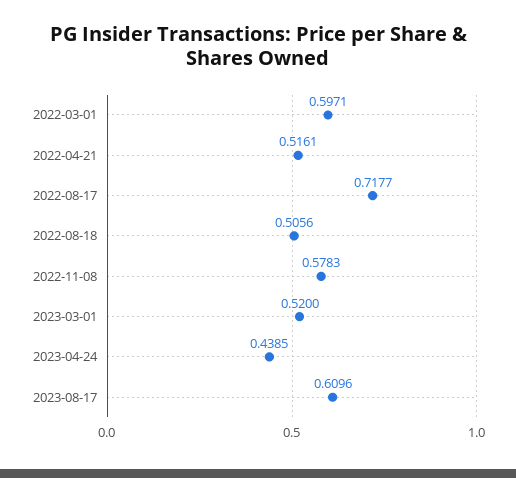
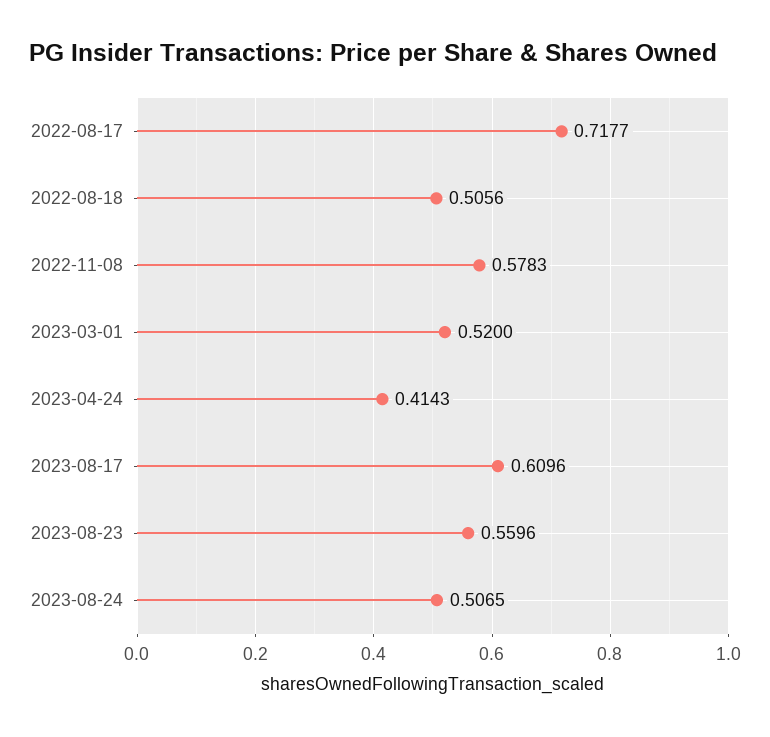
2022-03-01: 0.5971 -> none
2022-04-21: 0.5161 -> none
2023-04-24: 0.4385 -> 0.4143
2023-08-23: none -> 0.5596
2023-08-24: none -> 0.5065

